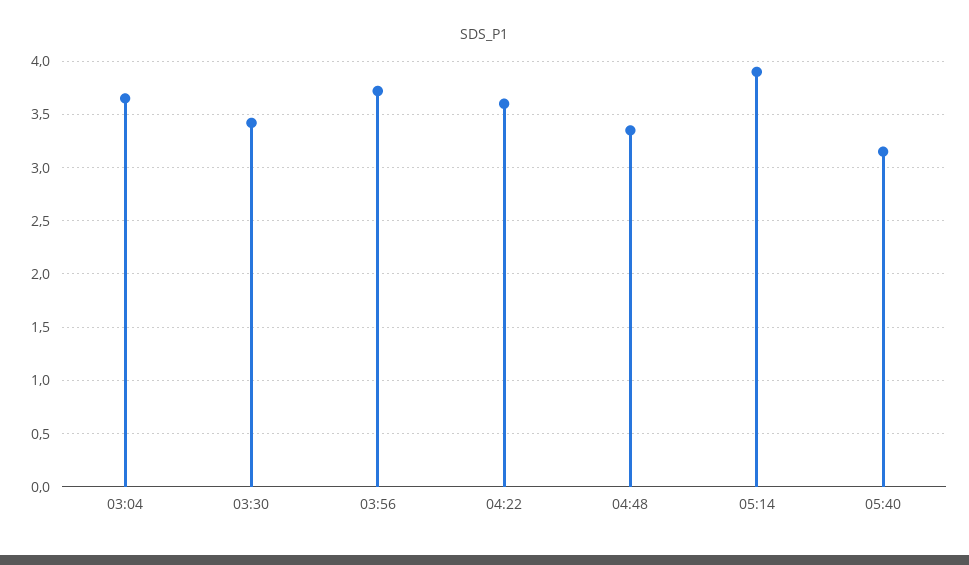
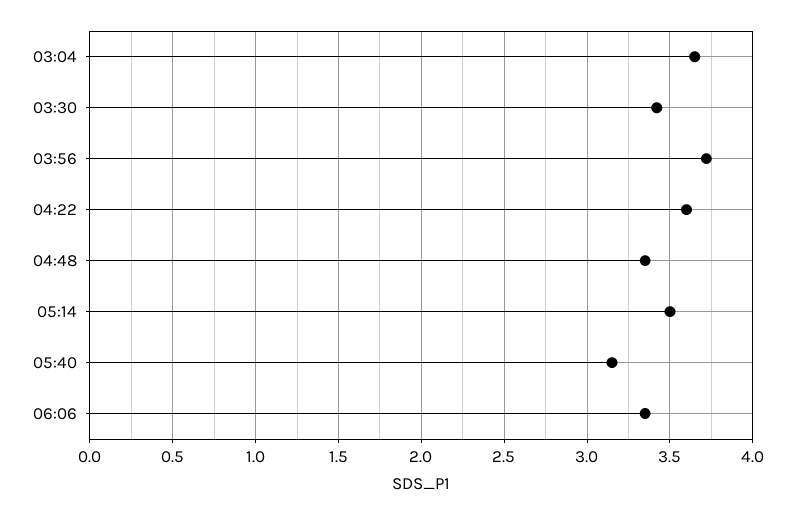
05:14: 3.9 -> 3.5
06:06: none -> 3.35

